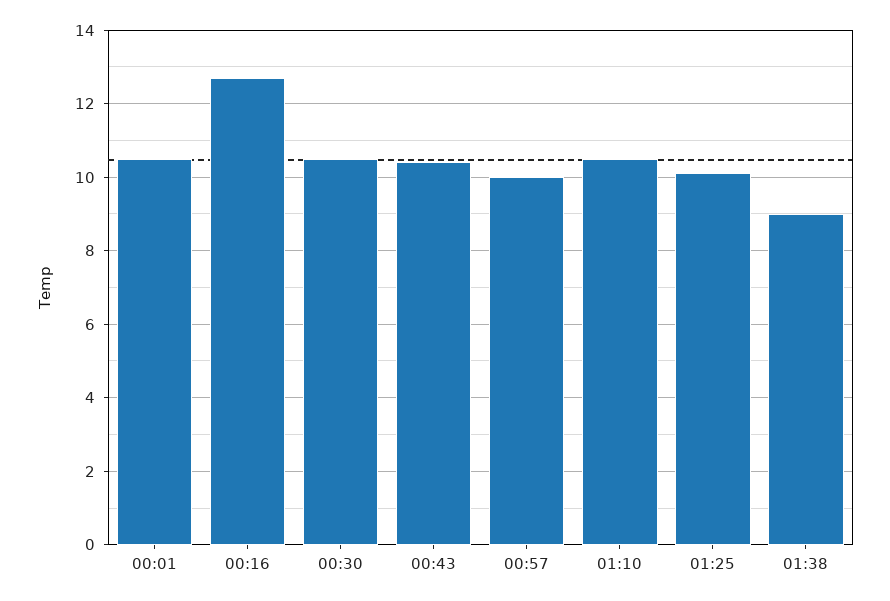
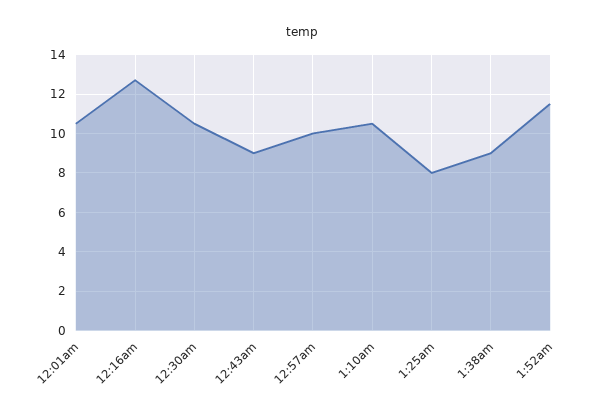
00:43: 10.5 -> 9
01:25: 10 -> 8
1:52am: none -> 11.5

